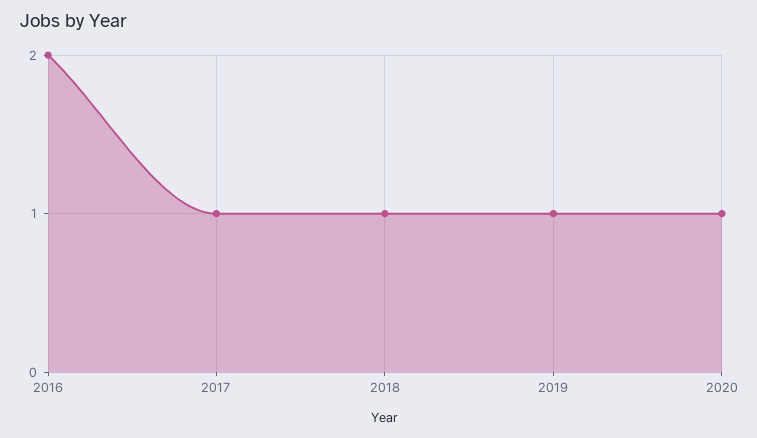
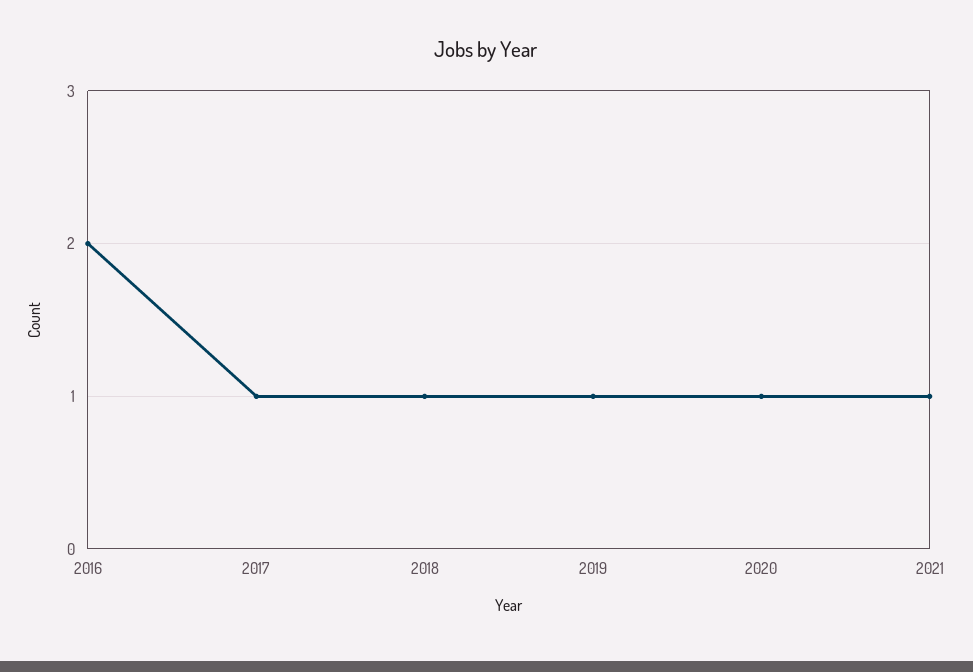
2021: none -> 1

